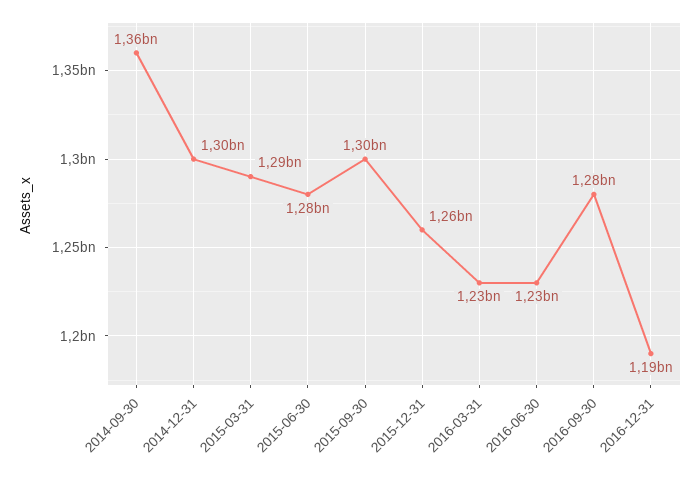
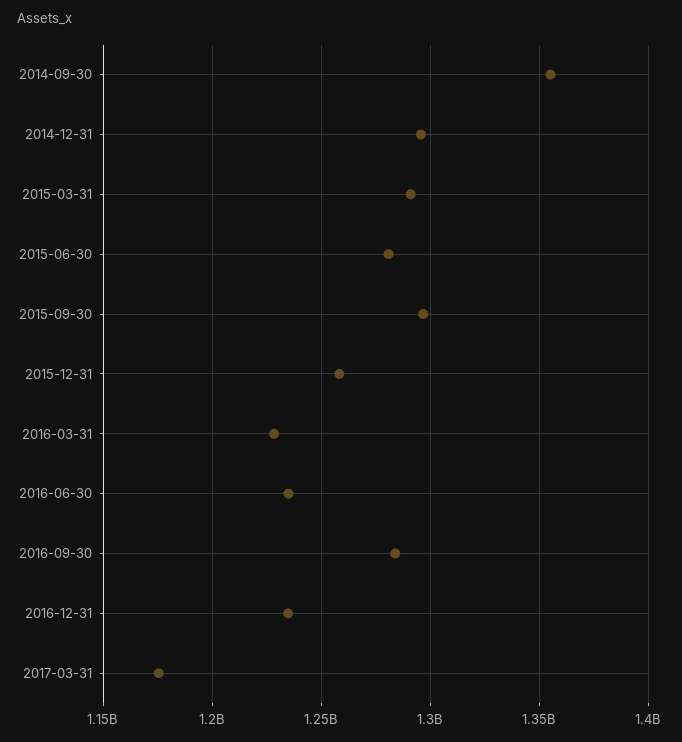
2016-12-31: 1190000000 -> 1235000000
2017-03-31: none -> 1175000000

